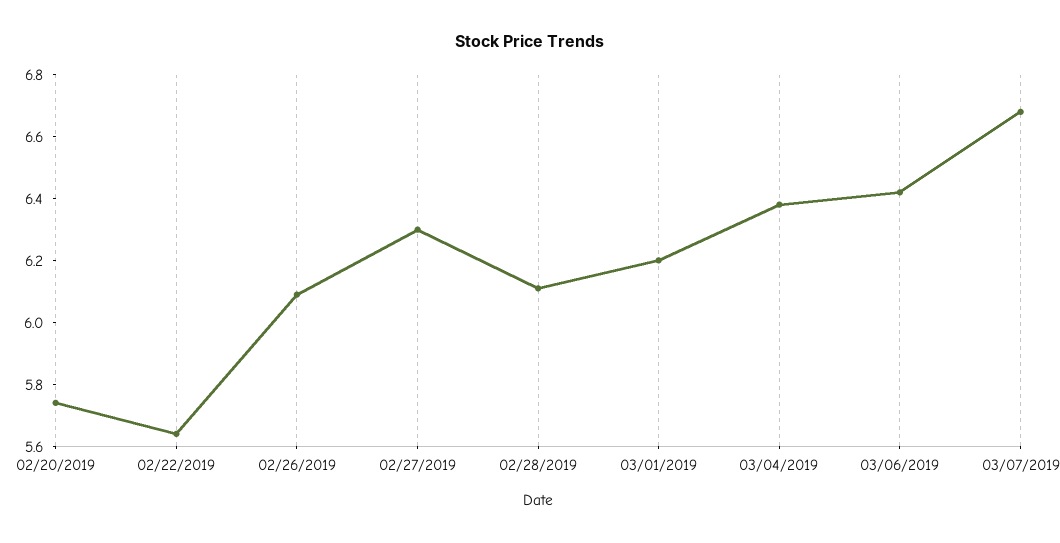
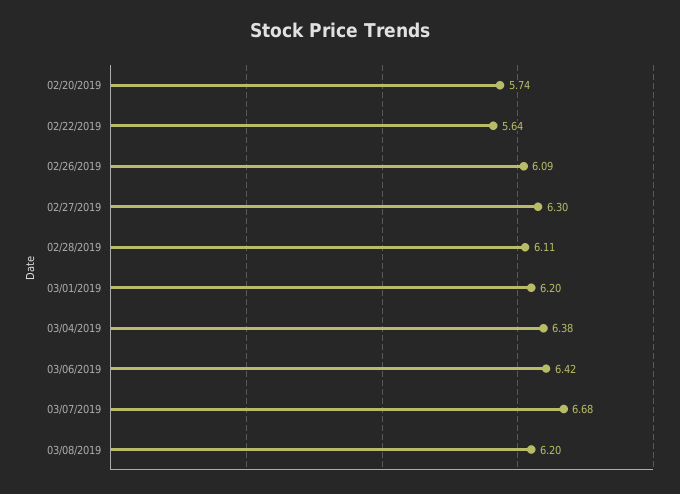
03/08/2019: none -> 6.2

